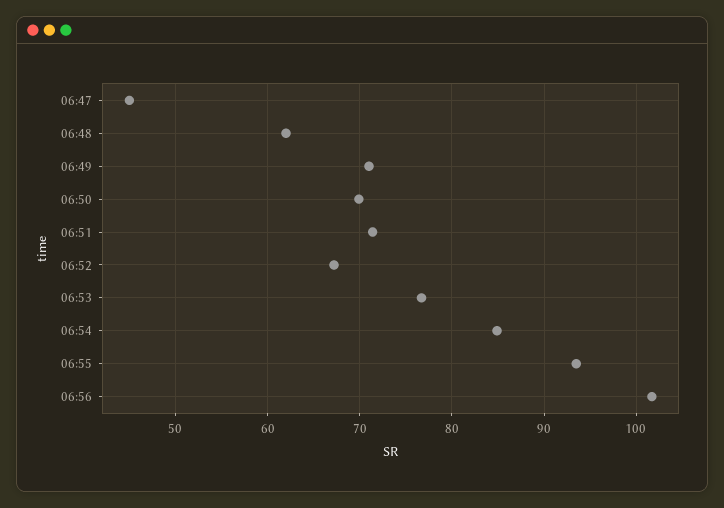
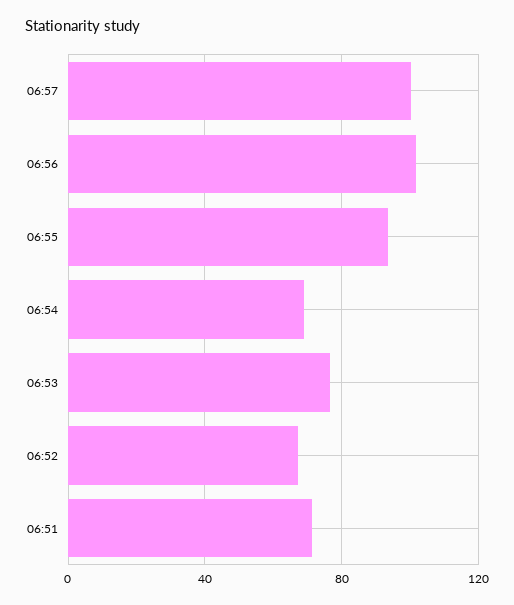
06:47: 45 -> none
06:48: 62 -> none
06:49: 71 -> none
06:50: 70 -> none
06:54: 85 -> 70
06:57: none -> 100

